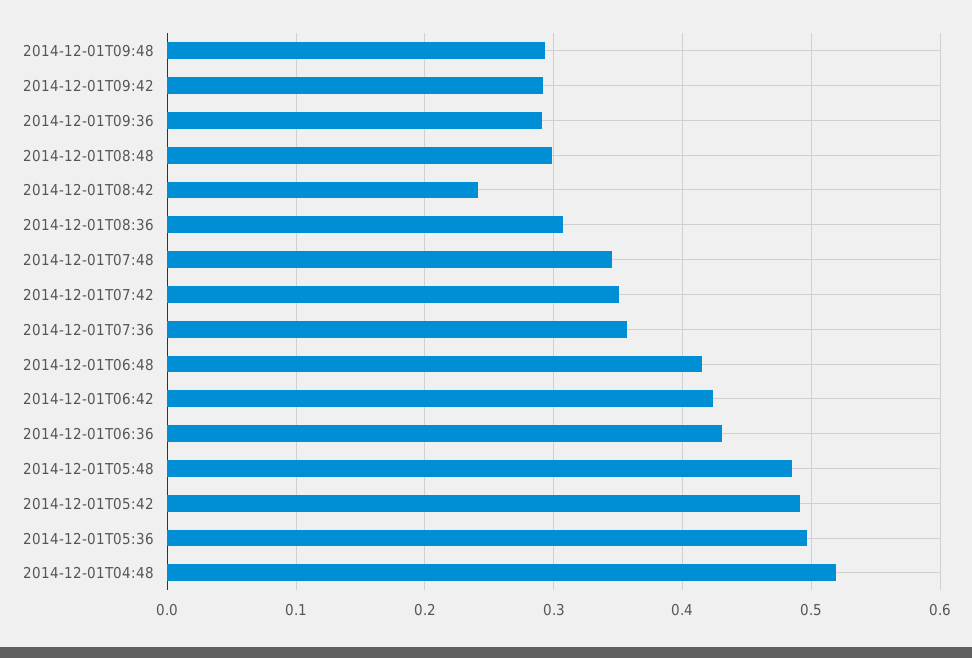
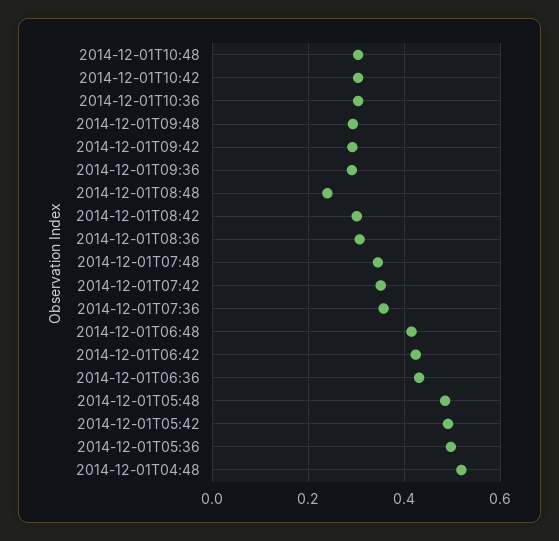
2014-12-01T08:48: 0.3 -> 0.24
2014-12-01T08:42: 0.24 -> 0.3
2014-12-01T10:48: none -> 0.3
2014-12-01T10:42: none -> 0.3
2014-12-01T10:36: none -> 0.3

